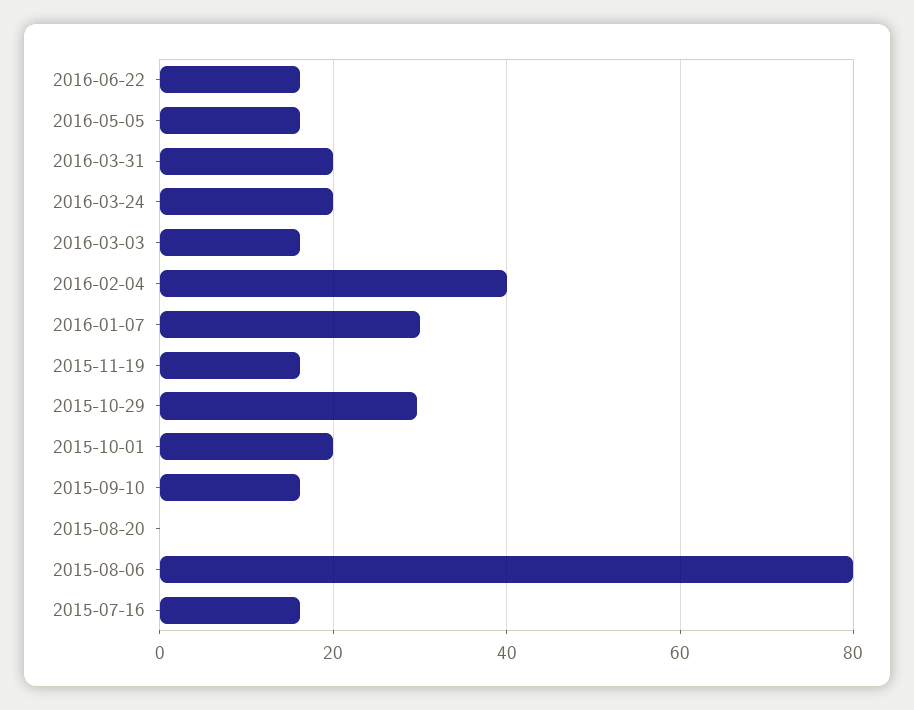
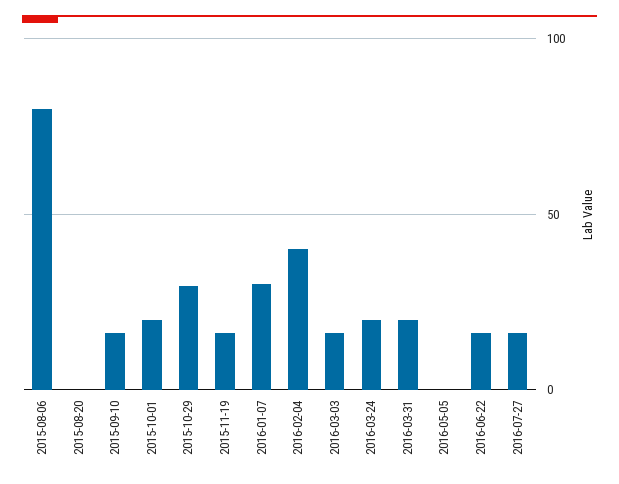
2016-05-05: 16 -> 0
2015-07-16: 16 -> none
2016-07-27: none -> 15

